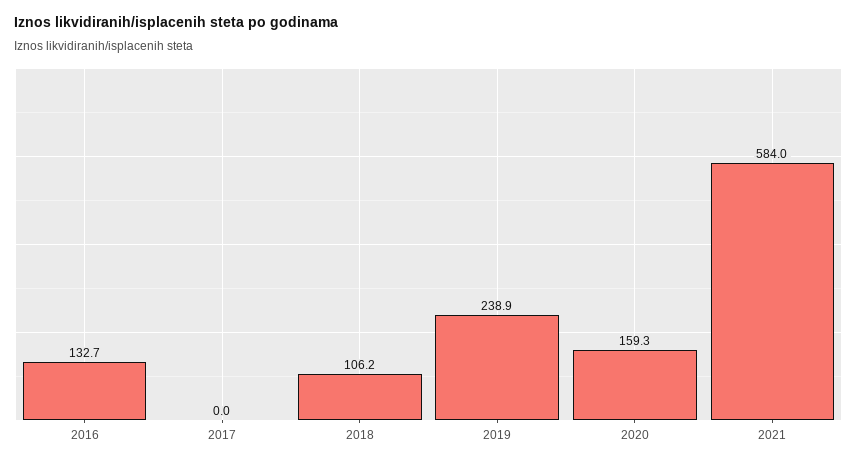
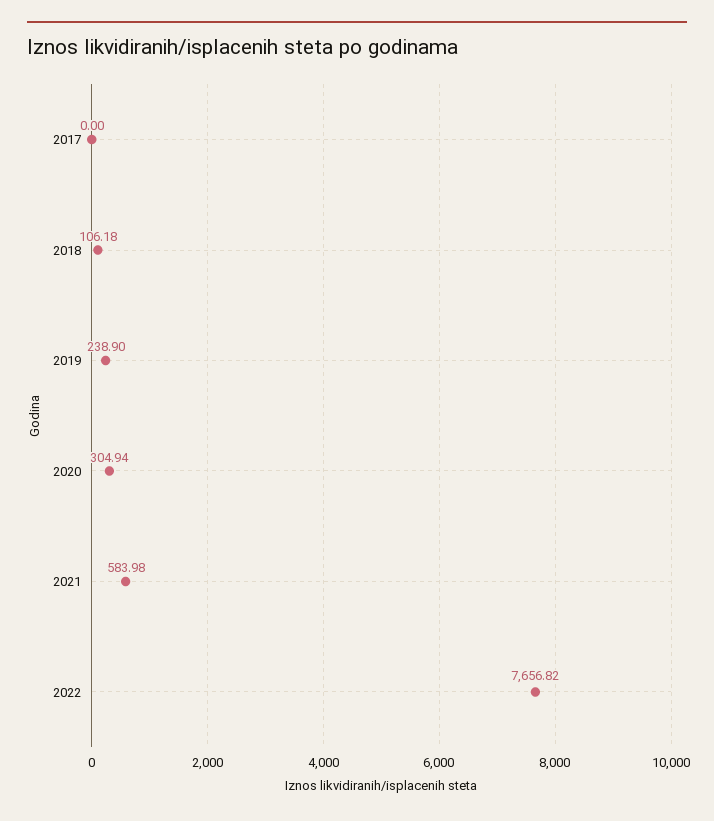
2016: 132.7 -> none
2020: 159.3 -> 304.94
2022: none -> 7656.82

